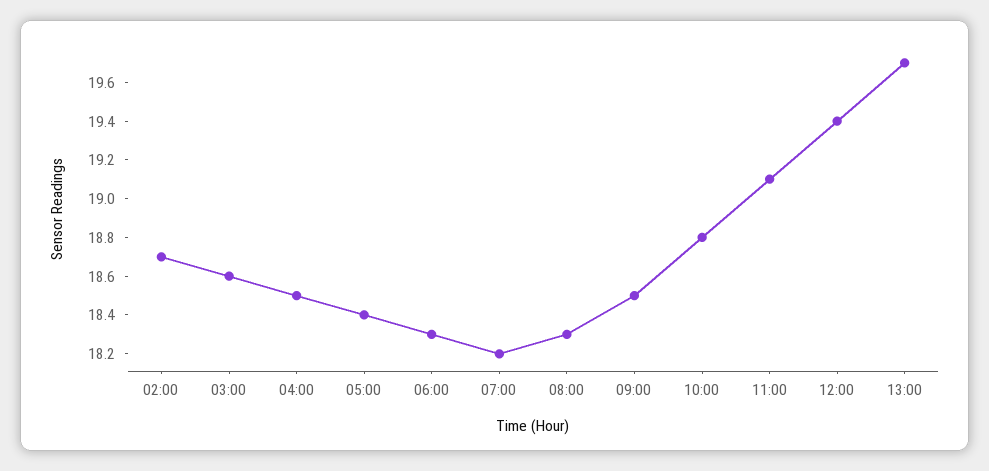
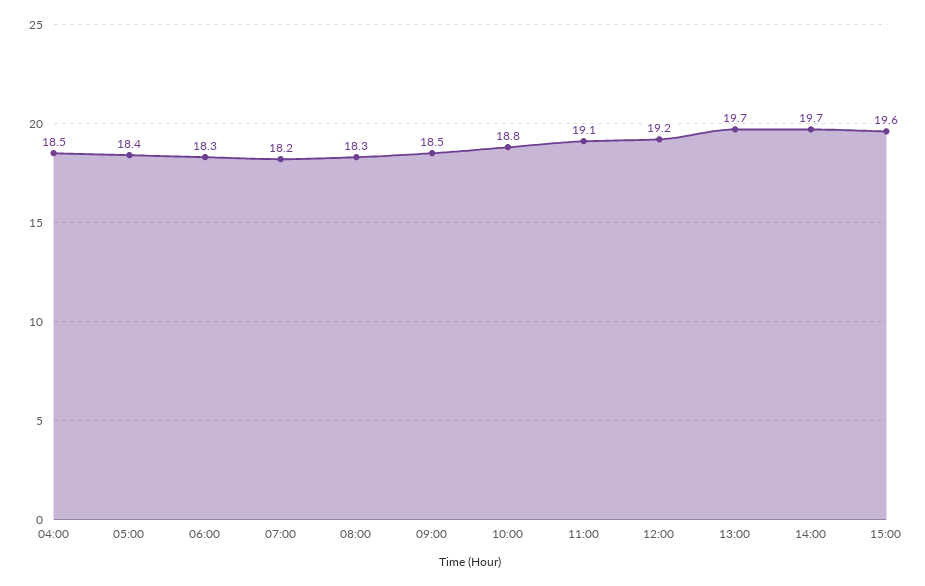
02:00: 18.7 -> none
03:00: 18.6 -> none
12:00: 19.4 -> 19.2
14:00: none -> 19.7
15:00: none -> 19.6

